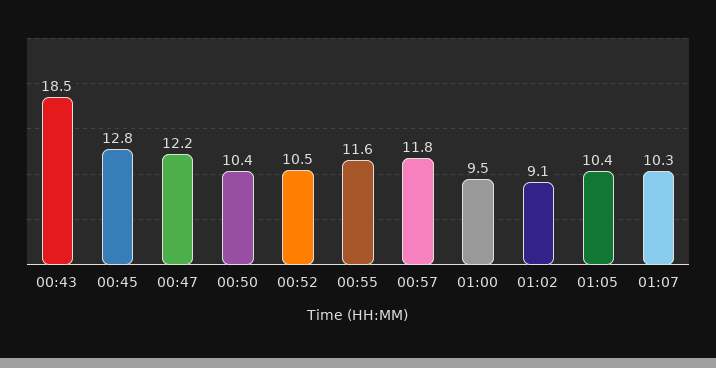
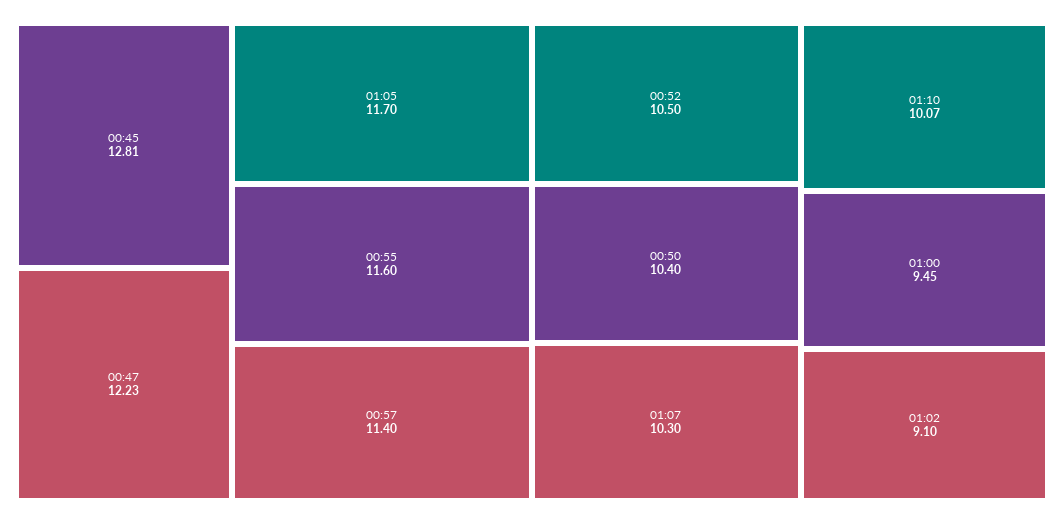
00:43: 18.5 -> none
00:57: 11.8 -> 11.4
01:05: 10.4 -> 11.7
01:10: none -> 10.07

